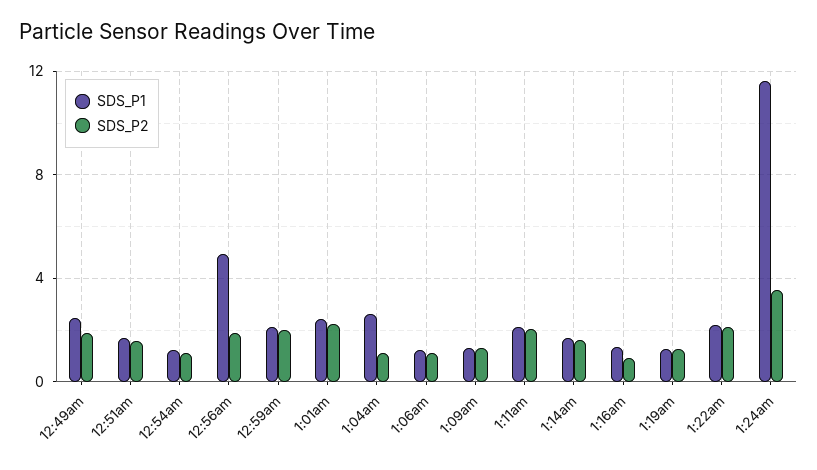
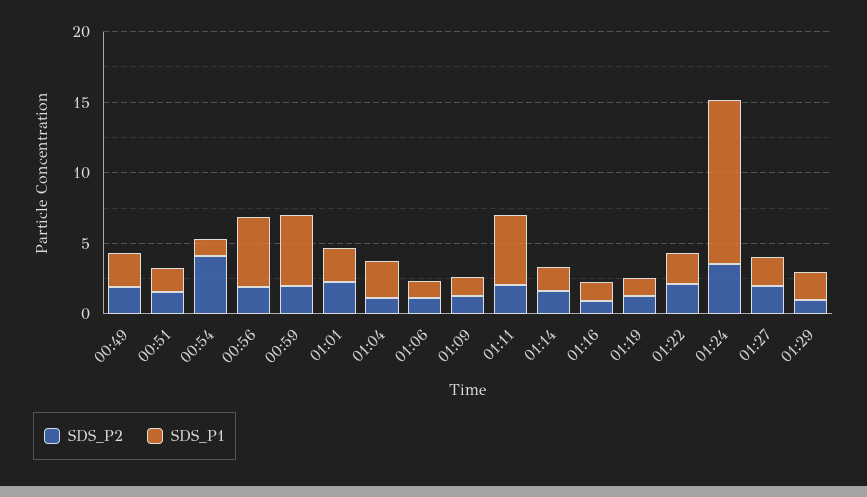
SDS_P2, 12:54am: 1 -> 4
SDS_P1, 12:59am: 2 -> 5
SDS_P1, 1:11am: 2 -> 5
SDS_P2, 01:27: none -> 2
SDS_P1, 01:27: none -> 2
SDS_P2, 01:29: none -> 1
SDS_P1, 01:29: none -> 2

